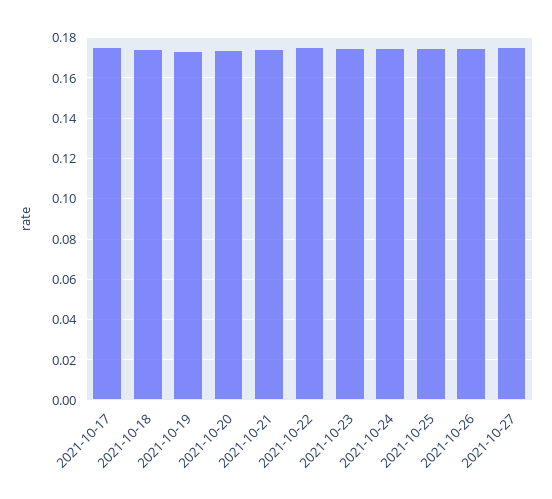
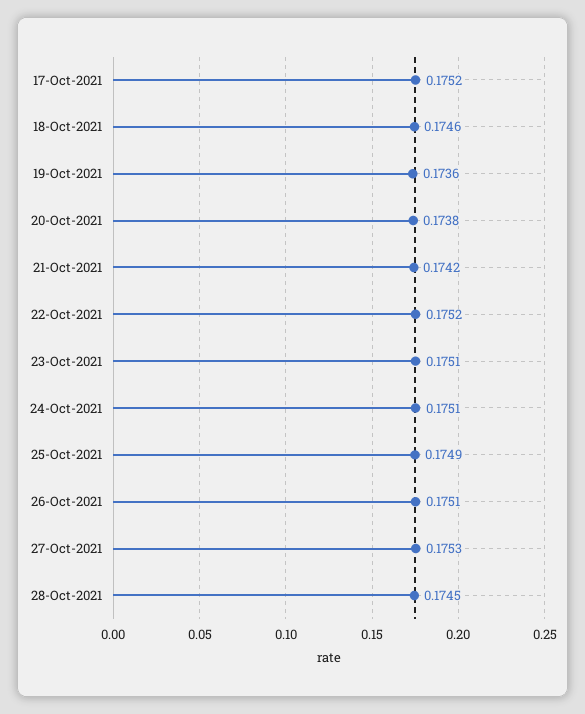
28-Oct-2021: none -> 0.1745

